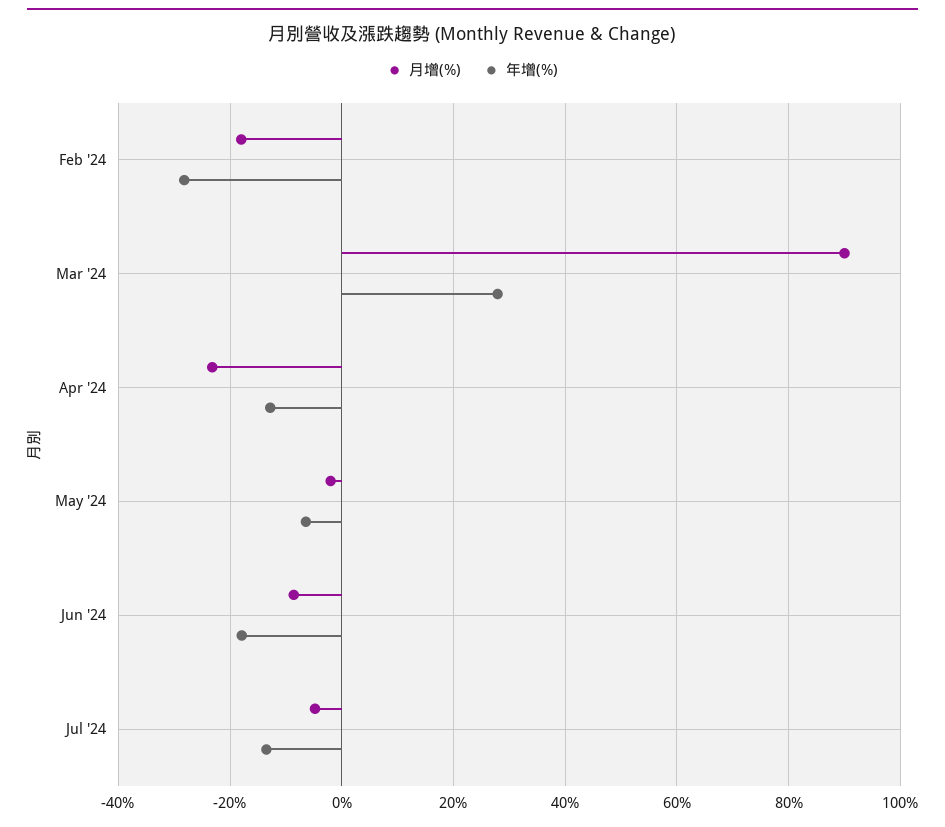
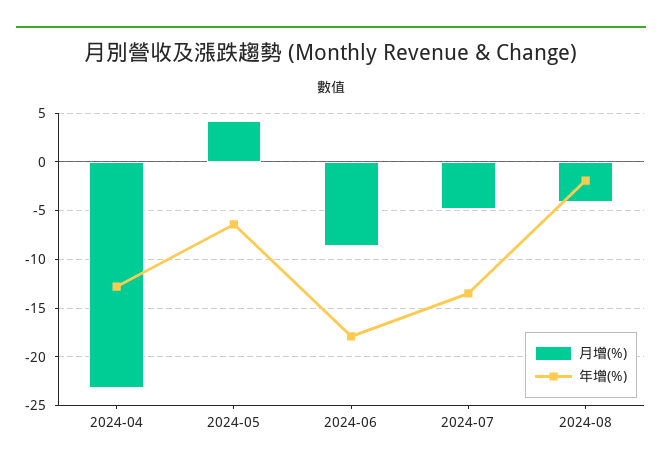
月增(%), Feb '24: -18 -> none
年增(%), Feb '24: -28 -> none
月增(%), Mar '24: 90 -> none
年增(%), Mar '24: 28 -> none
月增(%), May '24: -2 -> 4
月增(%), 2024-08: none -> -4
年增(%), 2024-08: none -> -2

